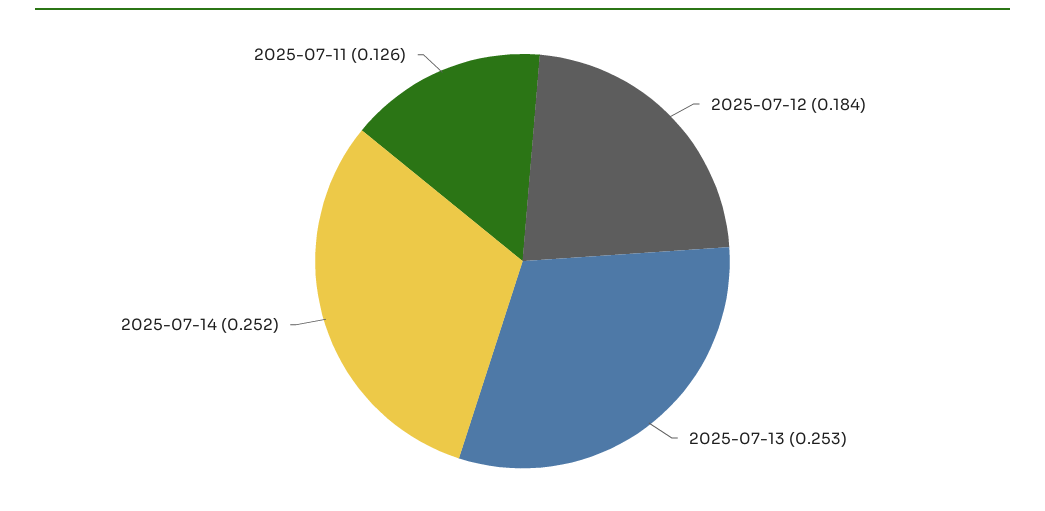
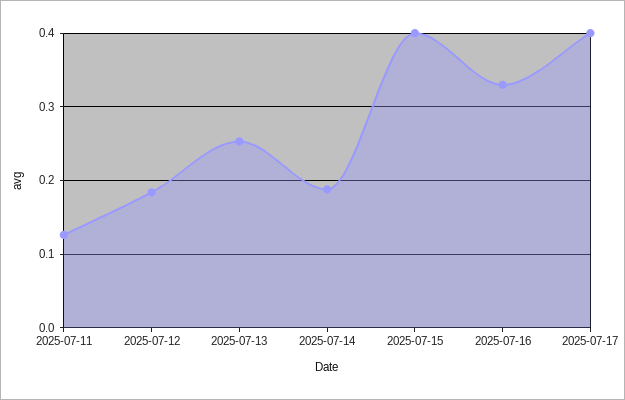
2025-07-14: 0.252 -> 0.19
2025-07-15: none -> 0.4
2025-07-16: none -> 0.33
2025-07-17: none -> 0.4

